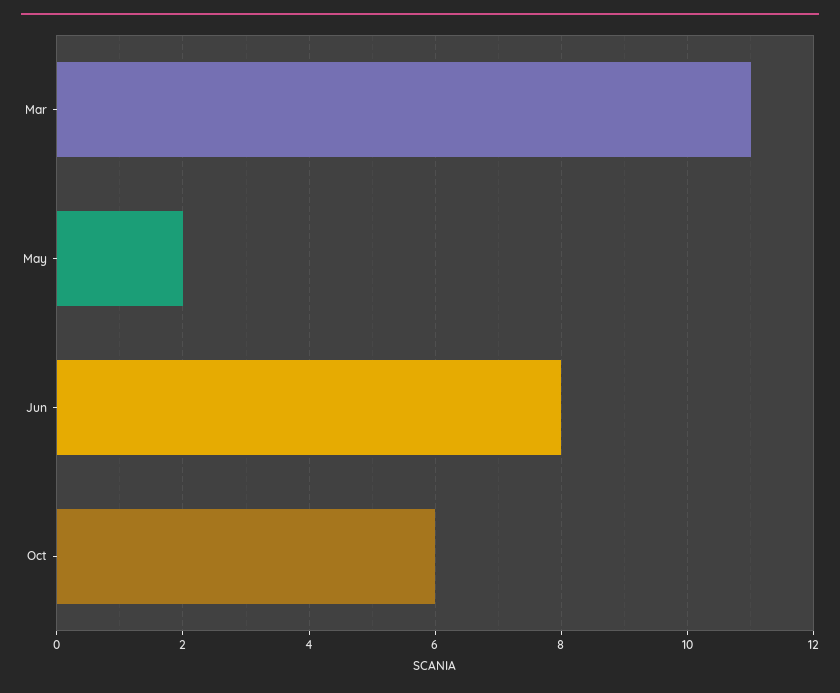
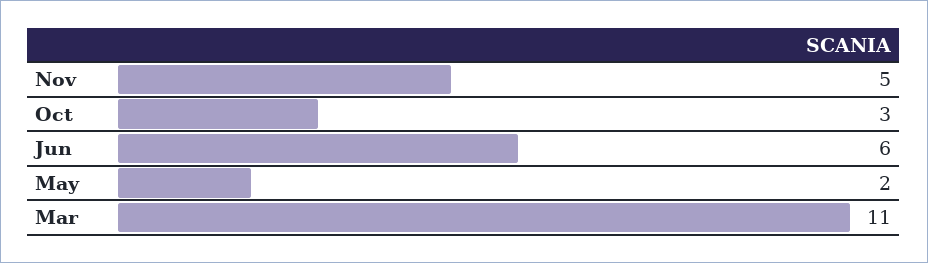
Jun: 8 -> 6
Oct: 6 -> 3
Nov: none -> 5

